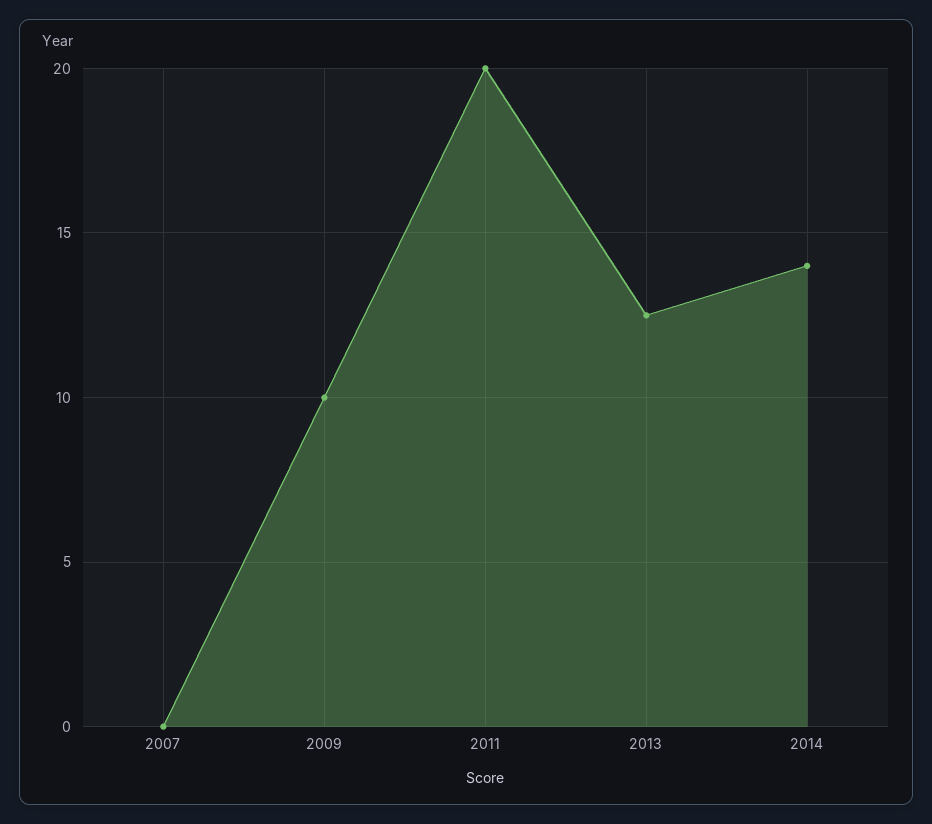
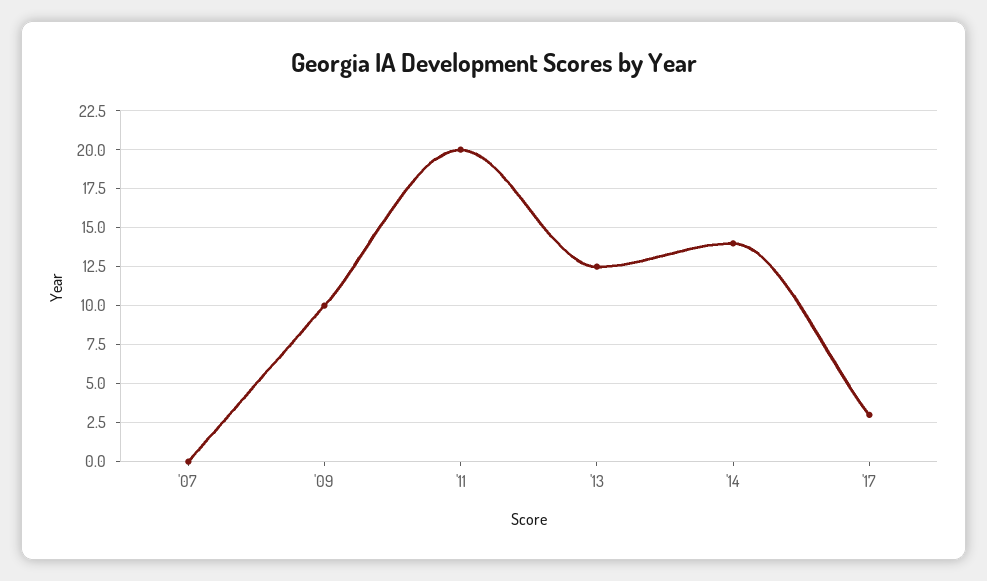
'17: none -> 3

